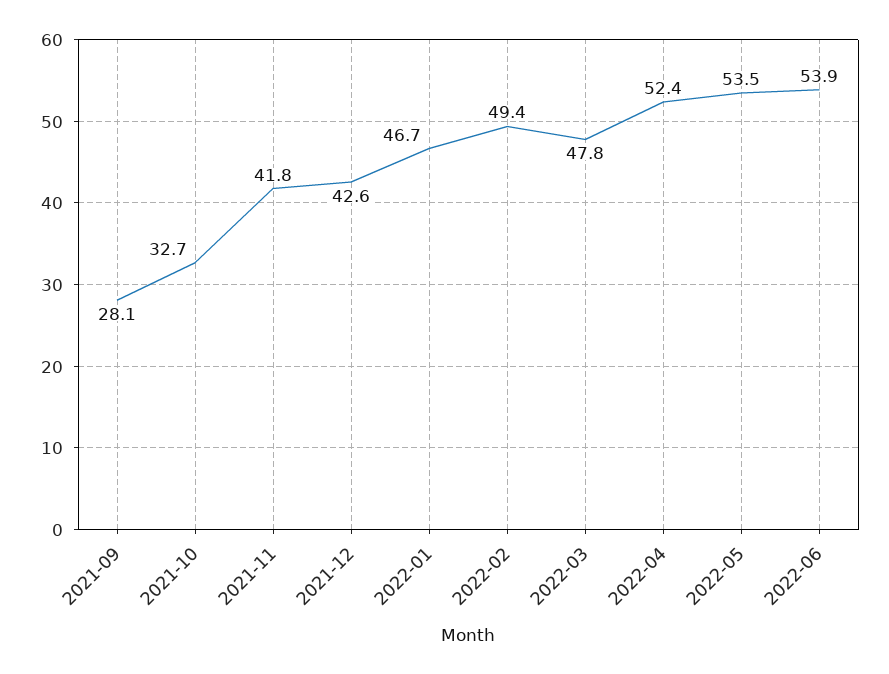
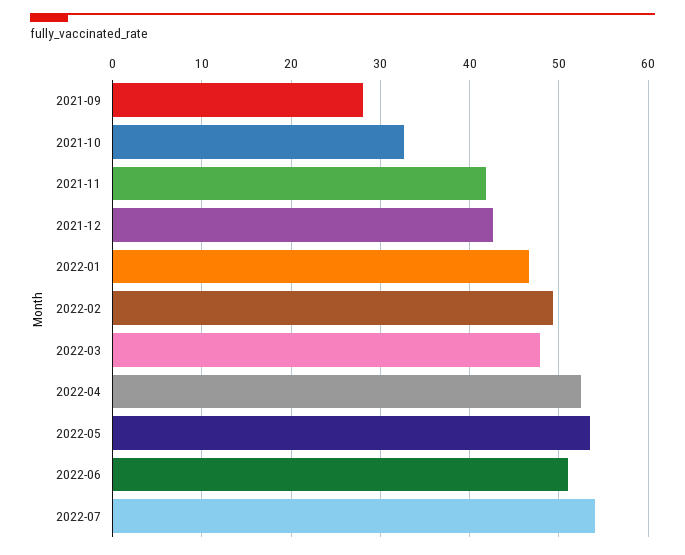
2022-06: 53.9 -> 51
2022-07: none -> 54

